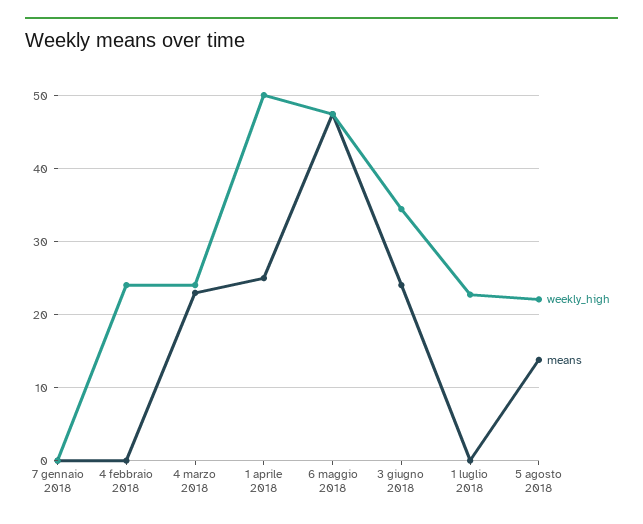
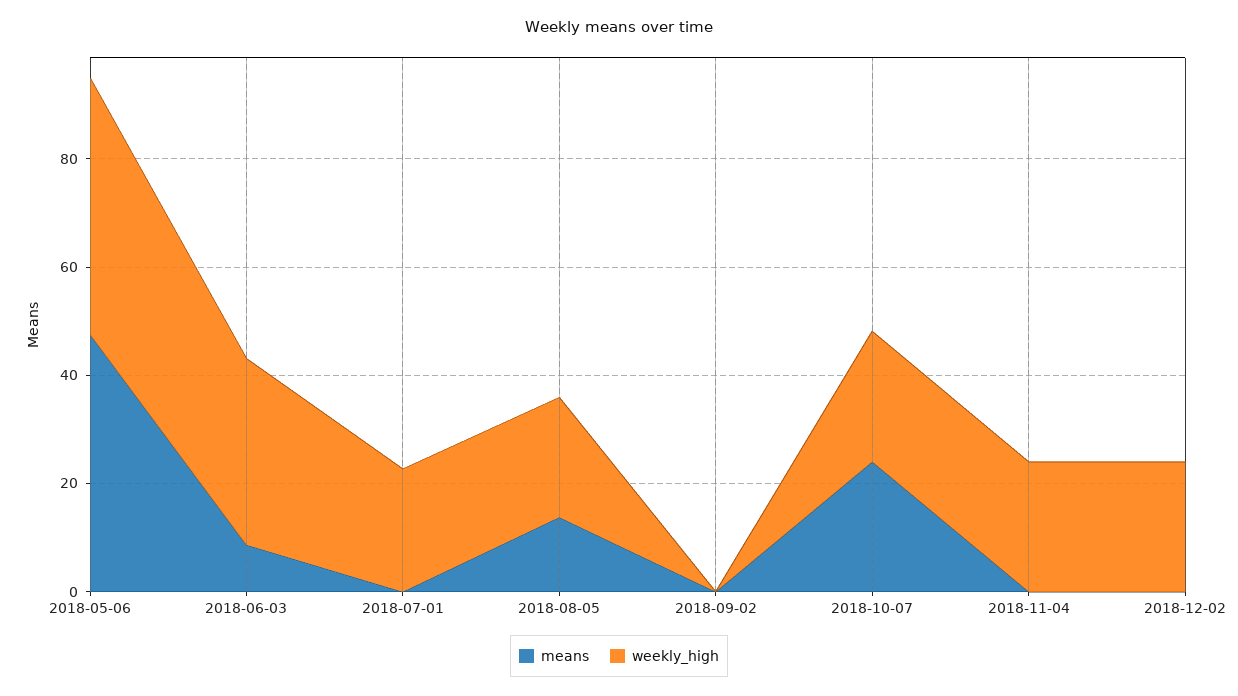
weekly_high, 7 gennaio 2018: 0 -> none
means, 7 gennaio 2018: 0 -> none
weekly_high, 4 febbraio 2018: 24 -> none
means, 4 febbraio 2018: 0 -> none
weekly_high, 4 marzo 2018: 24 -> none
means, 4 marzo 2018: 23 -> none
weekly_high, 1 aprile 2018: 50 -> none
means, 1 aprile 2018: 25 -> none
means, 3 giugno 2018: 24 -> 10
means, 2018-09-02: none -> 0
weekly_high, 2018-09-02: none -> 0
means, 2018-10-07: none -> 25
weekly_high, 2018-10-07: none -> 25
means, 2018-11-04: none -> 0
weekly_high, 2018-11-04: none -> 25
means, 2018-12-02: none -> 0
weekly_high, 2018-12-02: none -> 25

